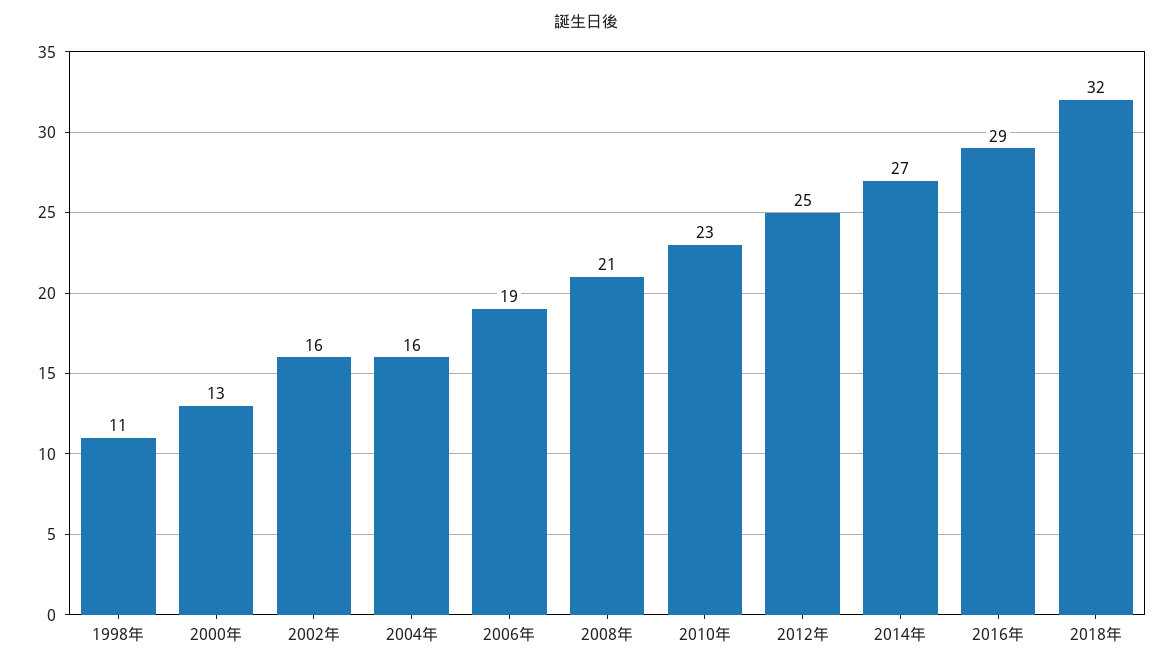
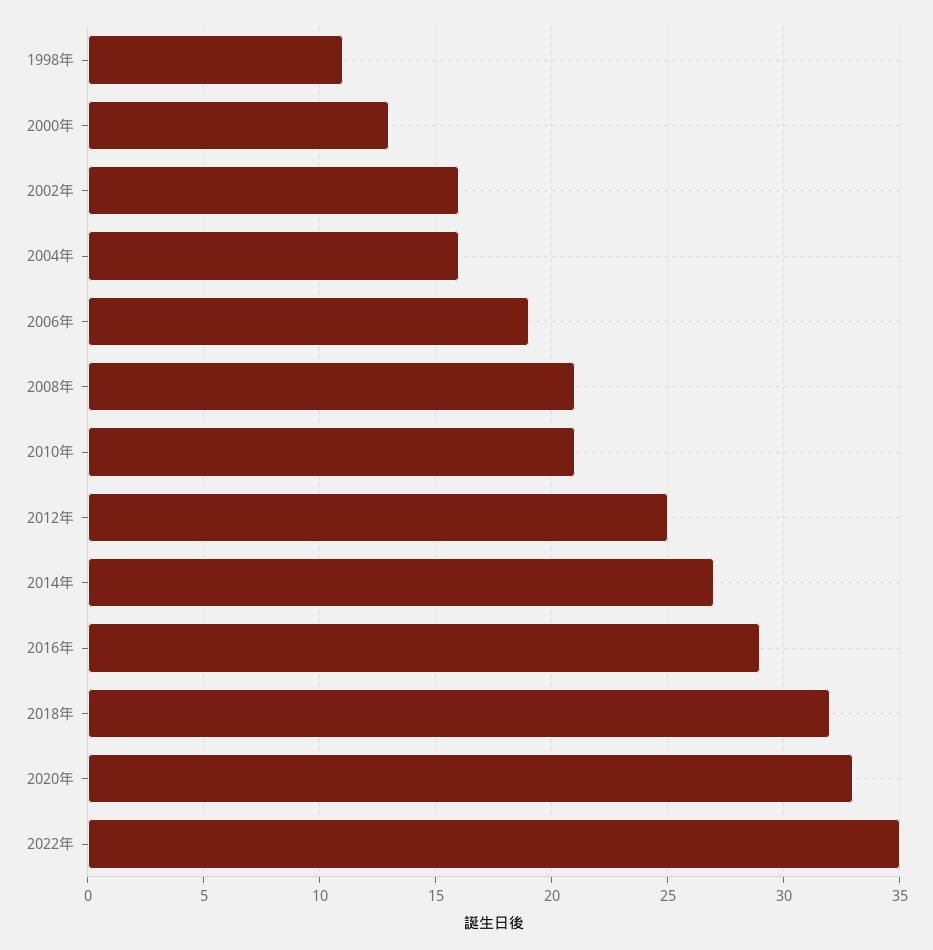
2010年: 23 -> 21
2020年: none -> 33
2022年: none -> 35

